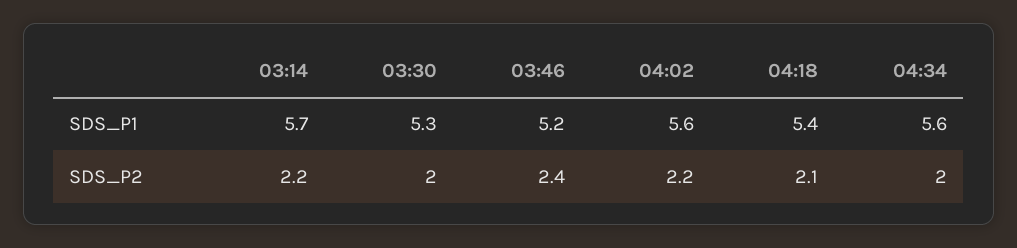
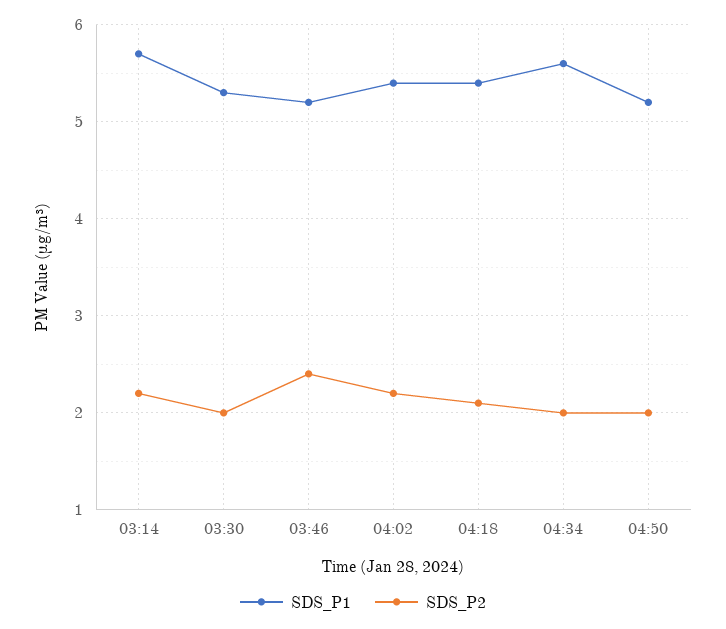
SDS_P1, 04:02: 5.6 -> 5.4
SDS_P1, 04:50: none -> 5.2
SDS_P2, 04:50: none -> 2

